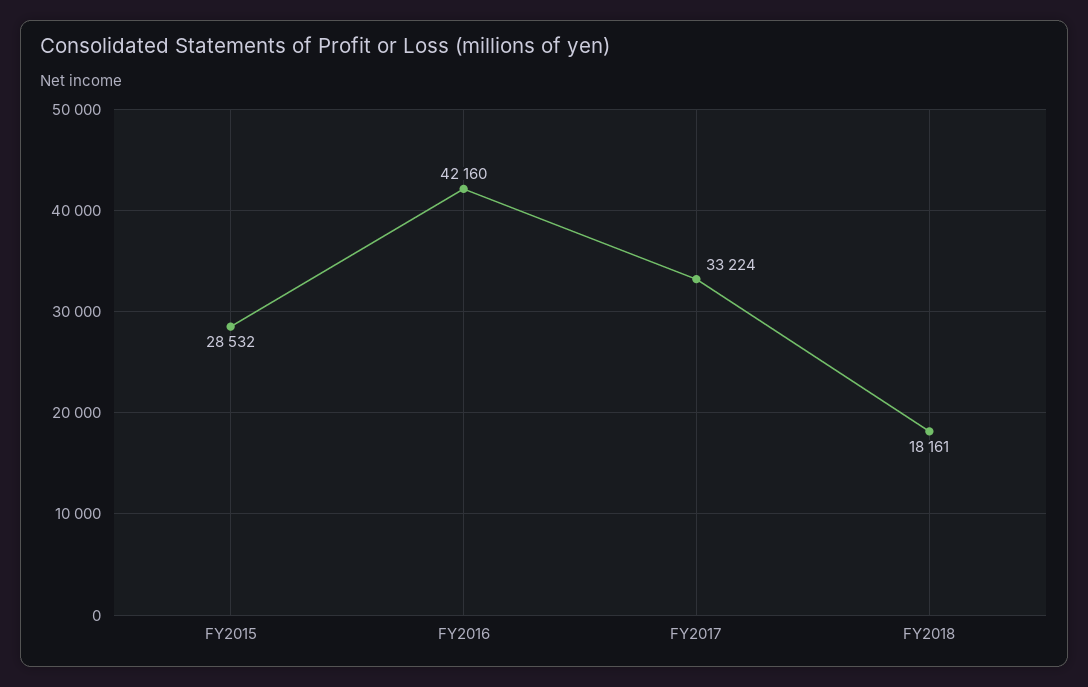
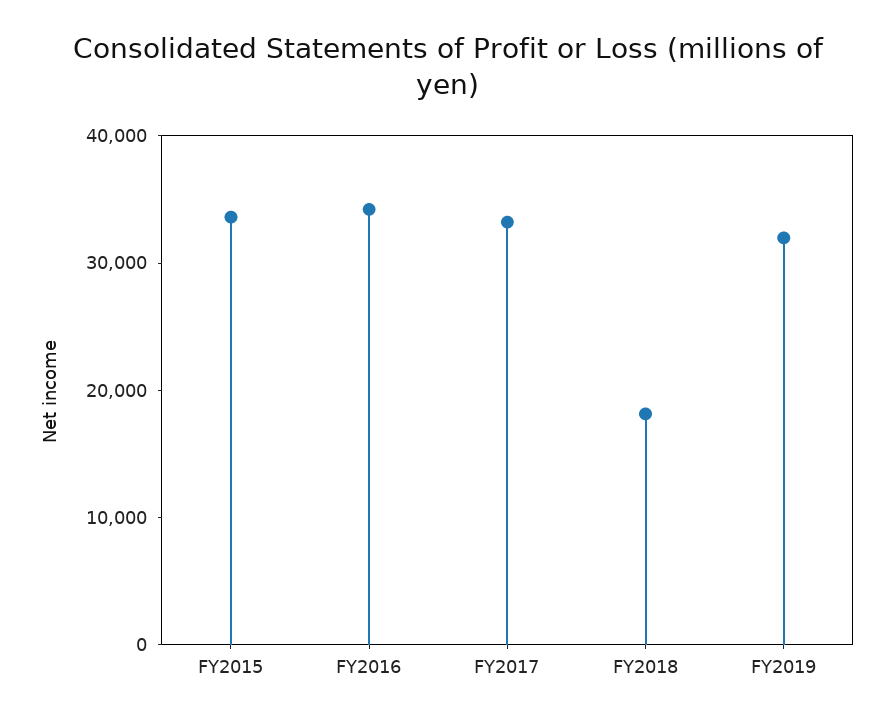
FY2015: 28532 -> 34000
FY2016: 42160 -> 34000
FY2019: none -> 32000

